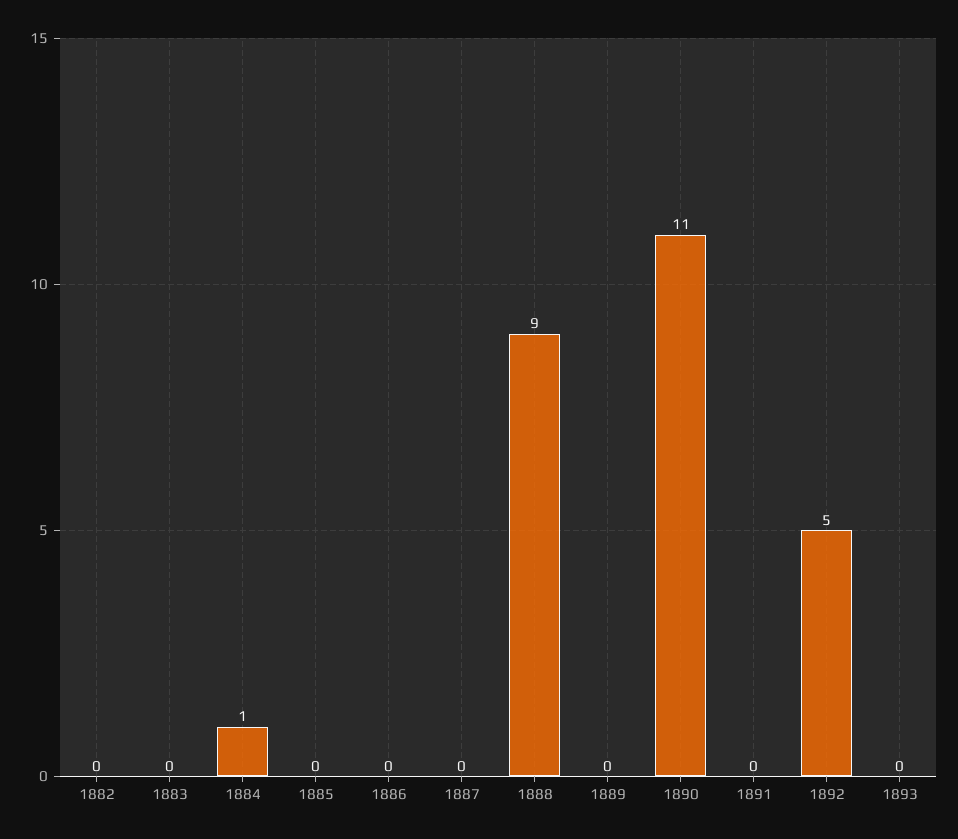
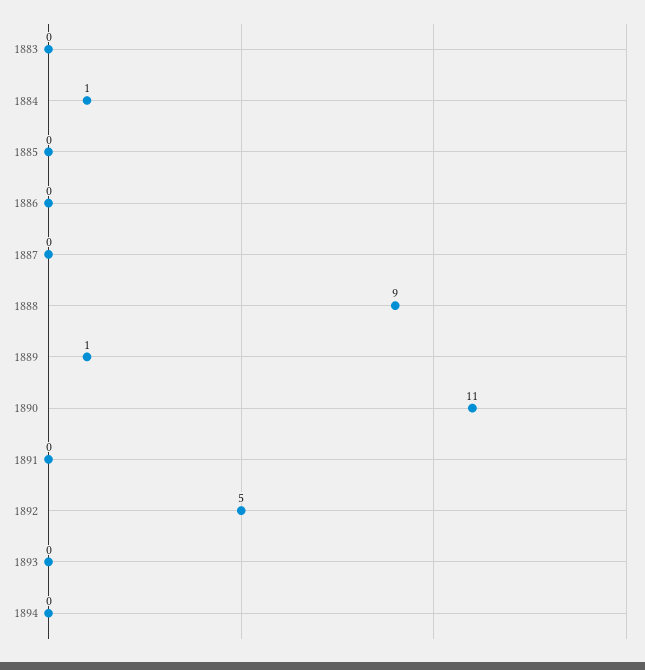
1882: 0 -> none
1889: 0 -> 1
1894: none -> 0

